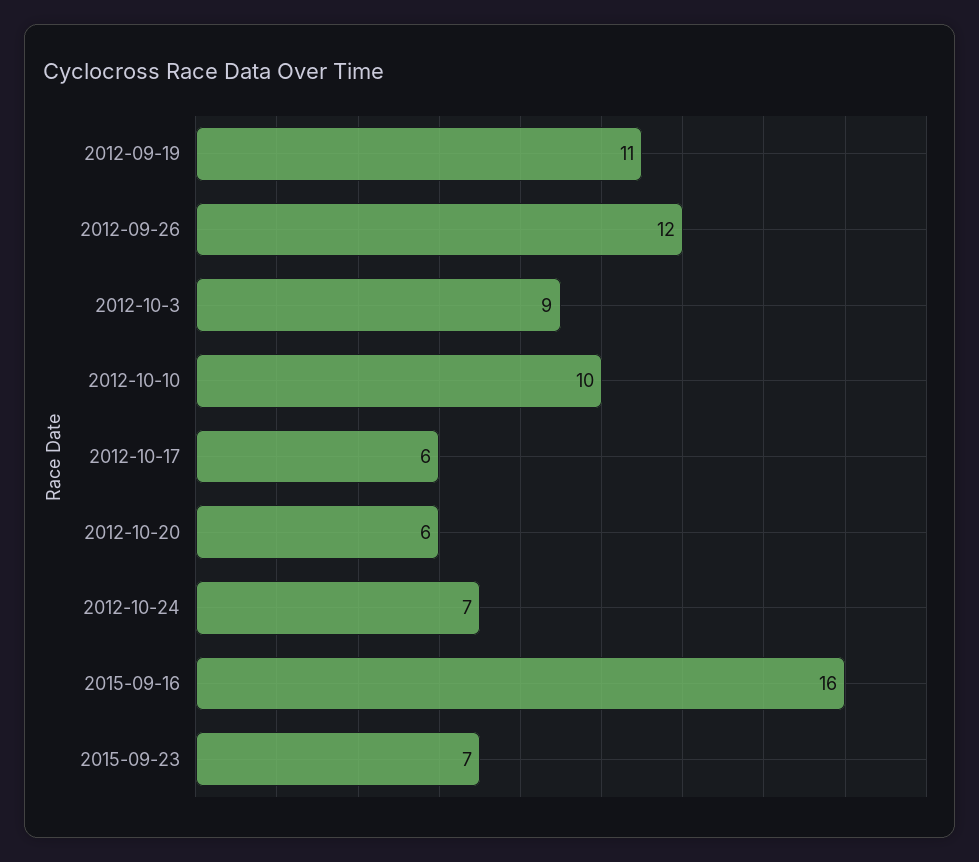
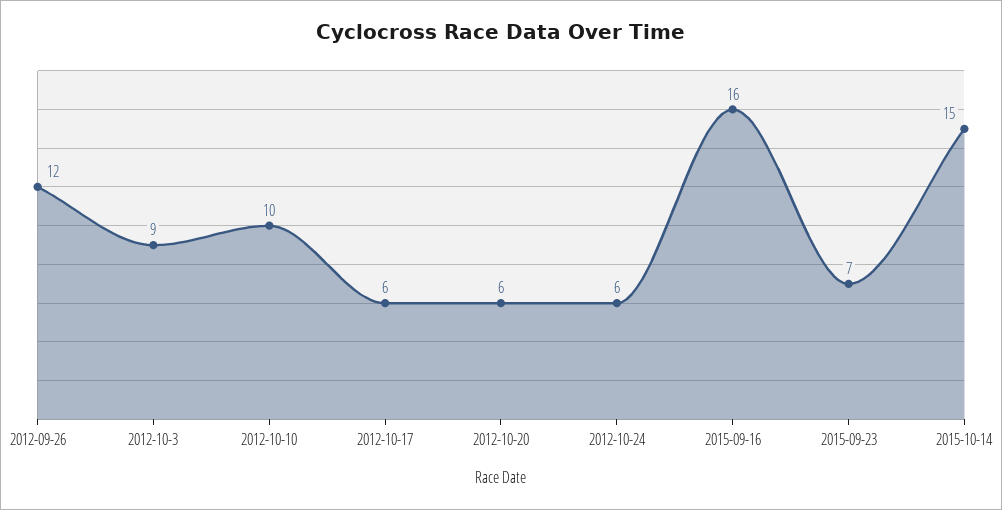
2012-09-19: 11 -> none
2012-10-24: 7 -> 6
2015-10-14: none -> 15

